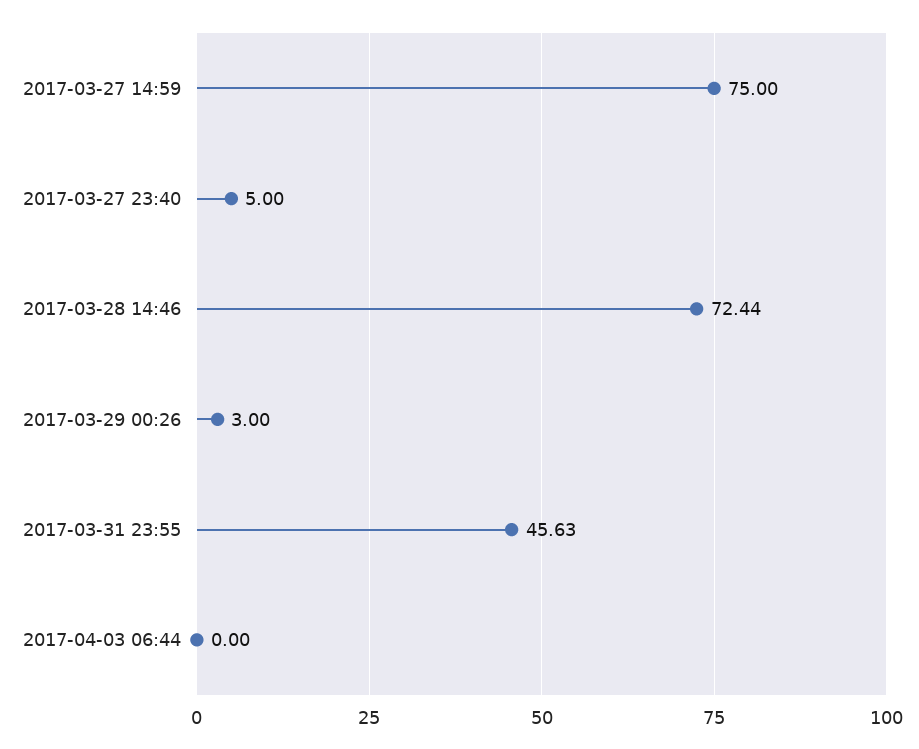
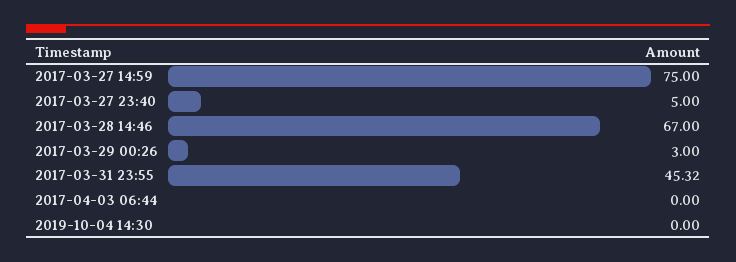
2017-03-28 14:46: 72.44 -> 67
2017-03-31 23:55: 45.63 -> 45.32
2019-10-04 14:30: none -> 0

